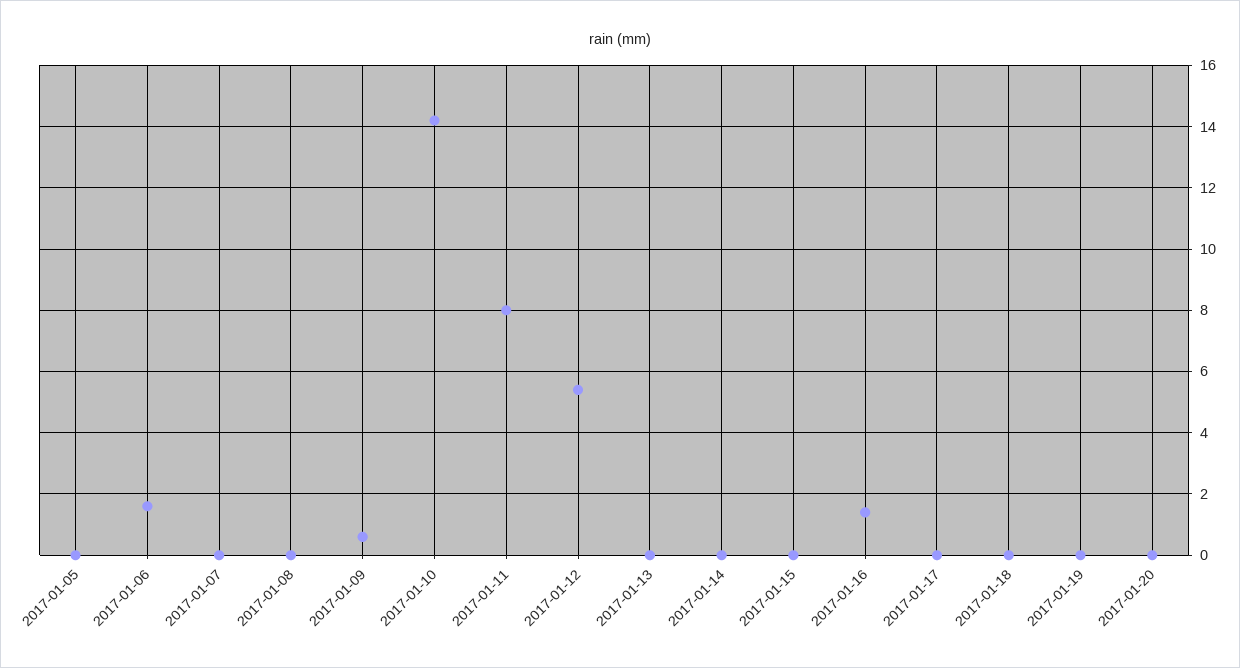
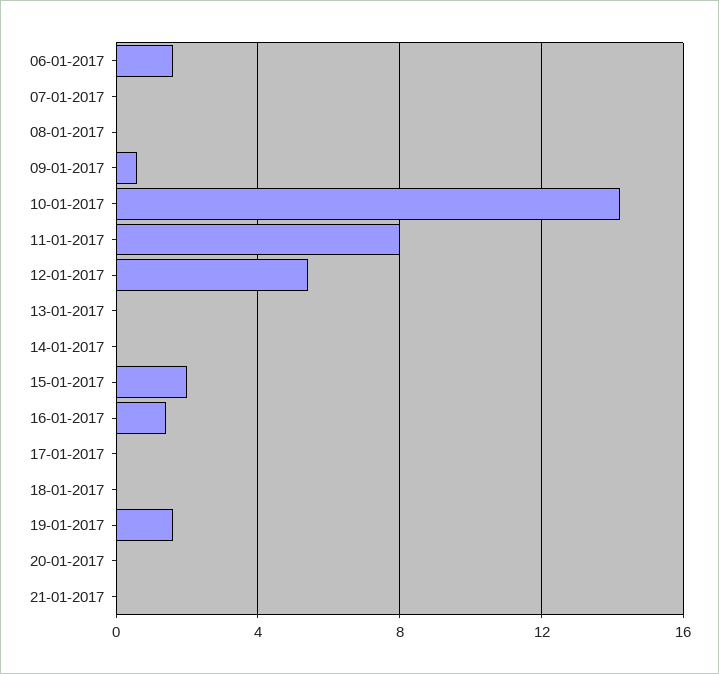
2017-01-05: 0 -> none
2017-01-15: 0 -> 2
2017-01-19: 0 -> 1.5
21-01-2017: none -> 0

